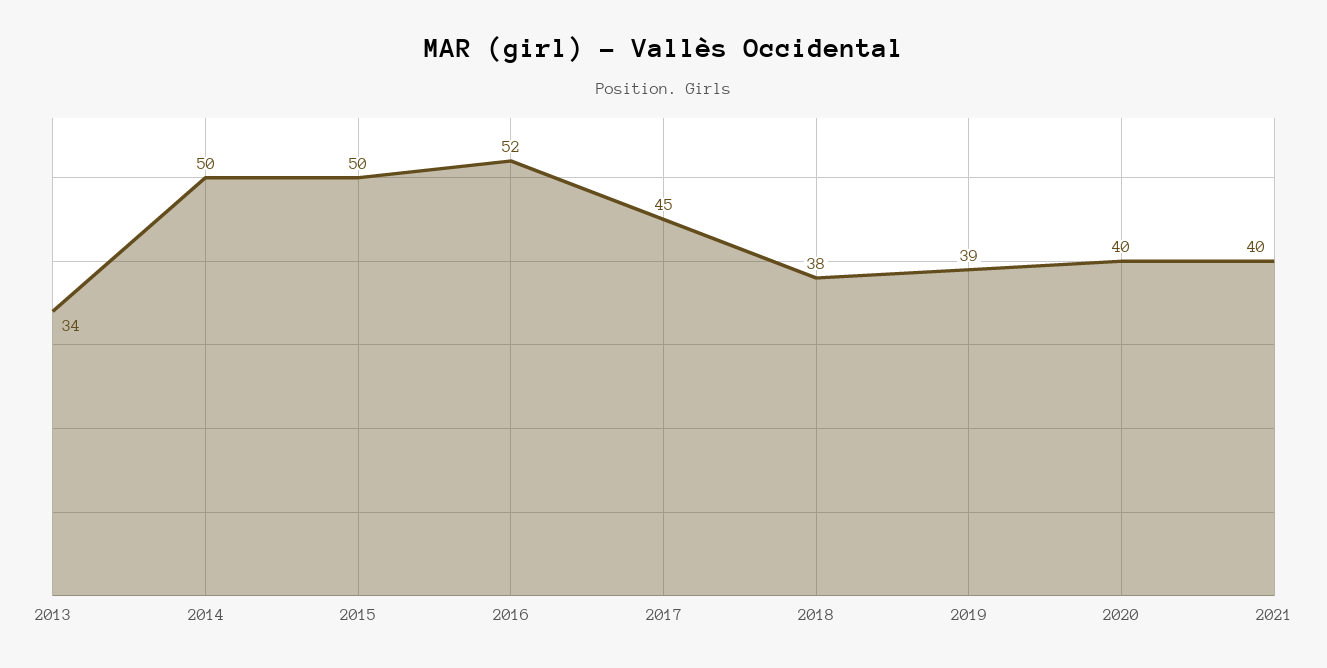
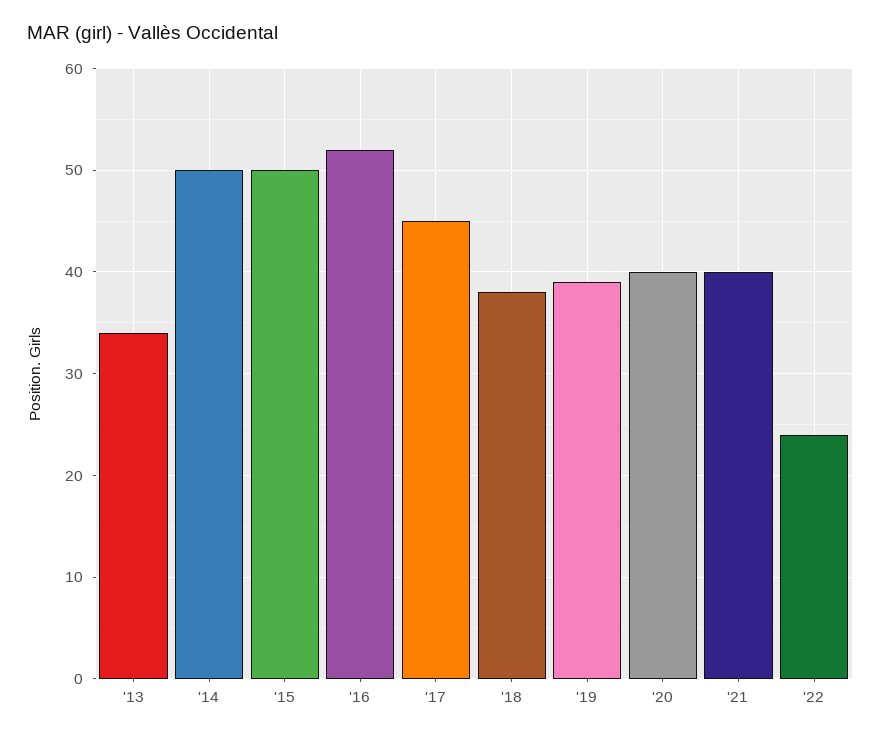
'22: none -> 24

